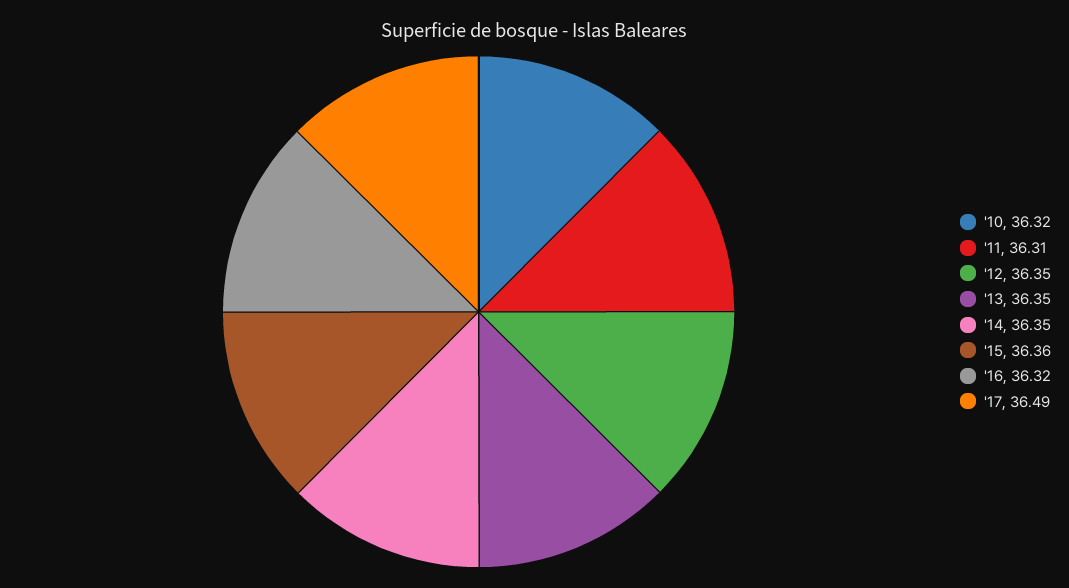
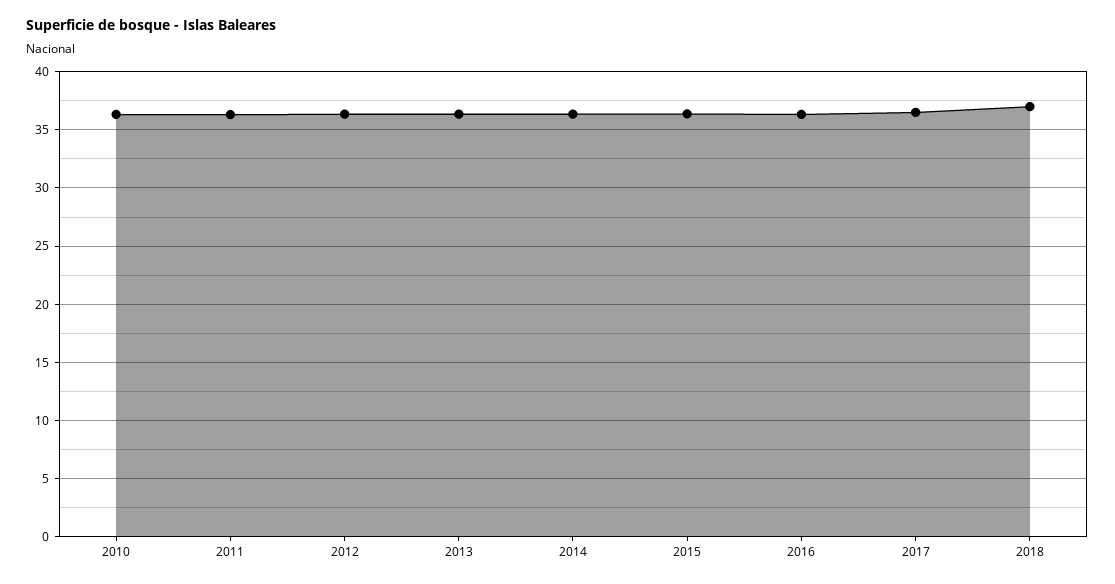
2018: none -> 37

